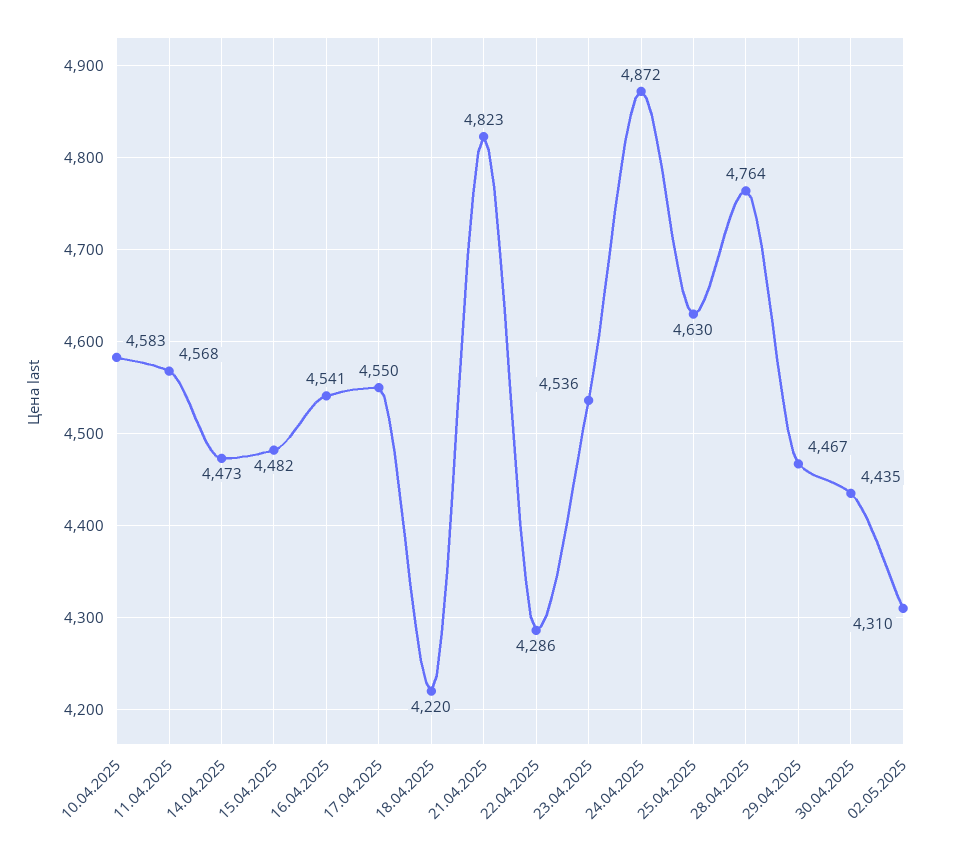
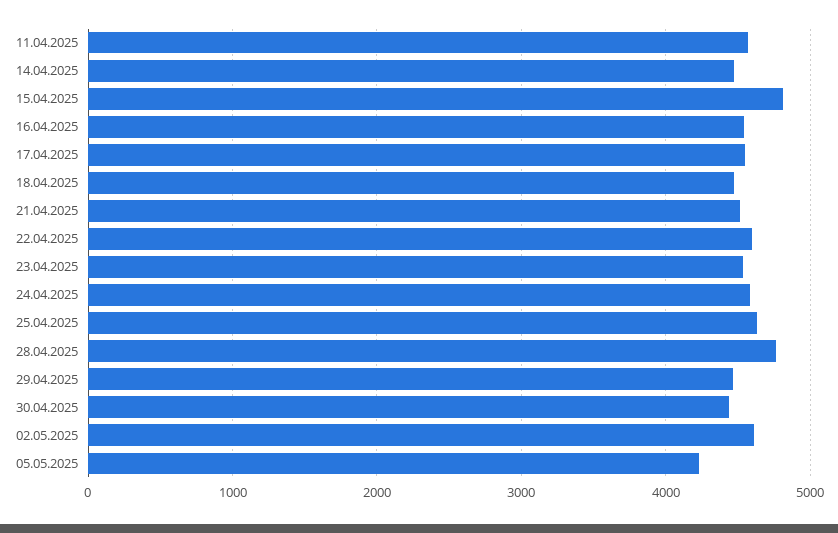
10.04.2025: 4583 -> none
15.04.2025: 4482 -> 4800
18.04.2025: 4220 -> 4500
21.04.2025: 4823 -> 4500
22.04.2025: 4286 -> 4600
24.04.2025: 4872 -> 4600
02.05.2025: 4310 -> 4600
05.05.2025: none -> 4200

